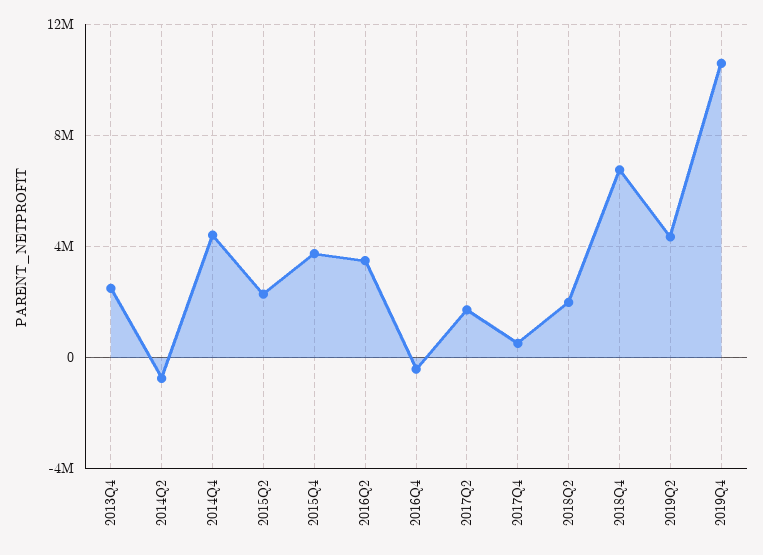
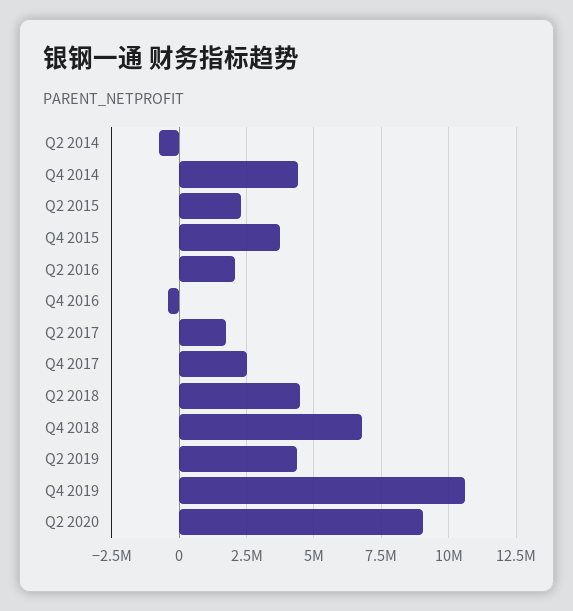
2013Q4: 2500000 -> none
2016Q2: 3500000 -> 2000000
2017Q4: 500000 -> 2500000
2018Q2: 2000000 -> 4500000
Q2 2020: none -> 9000000

